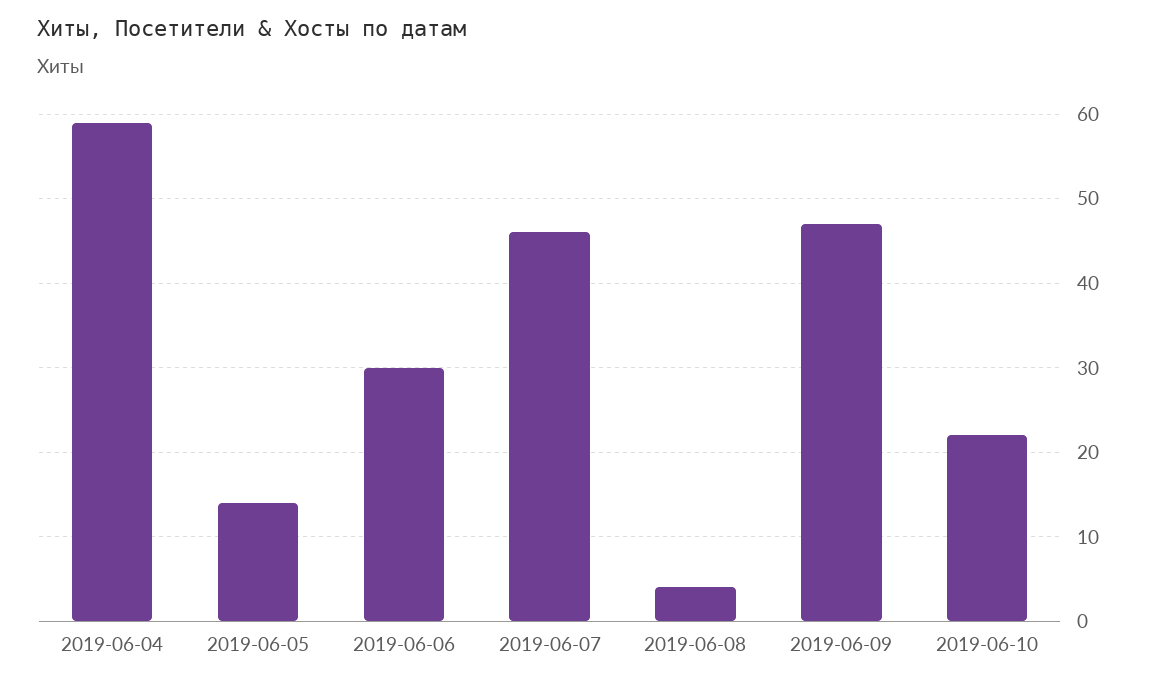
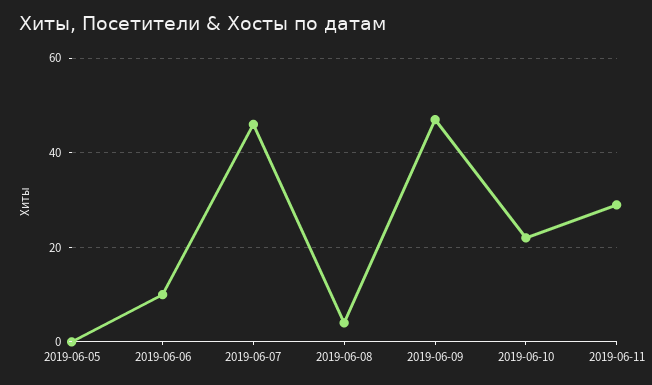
2019-06-04: 59 -> none
2019-06-05: 14 -> 0
2019-06-06: 30 -> 10
2019-06-11: none -> 30

